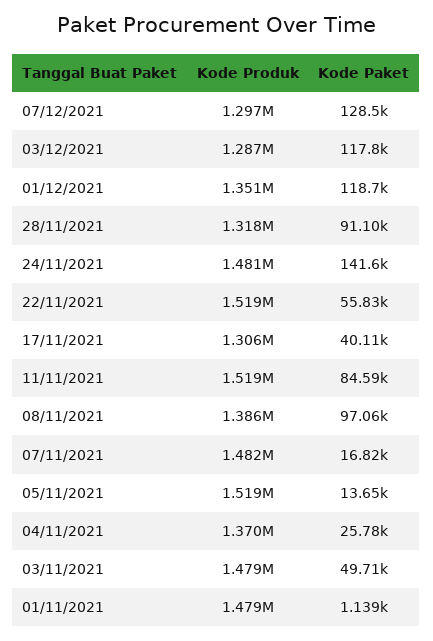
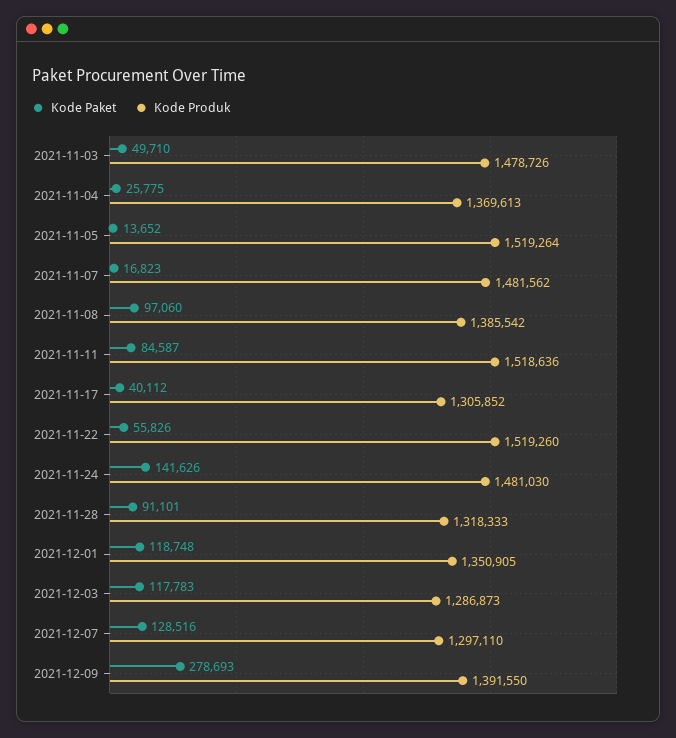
Kode Produk, 01/11/2021: 1479000 -> none
Kode Paket, 01/11/2021: 1139 -> none
Kode Paket, 2021-12-09: none -> 278693
Kode Produk, 2021-12-09: none -> 1391550

